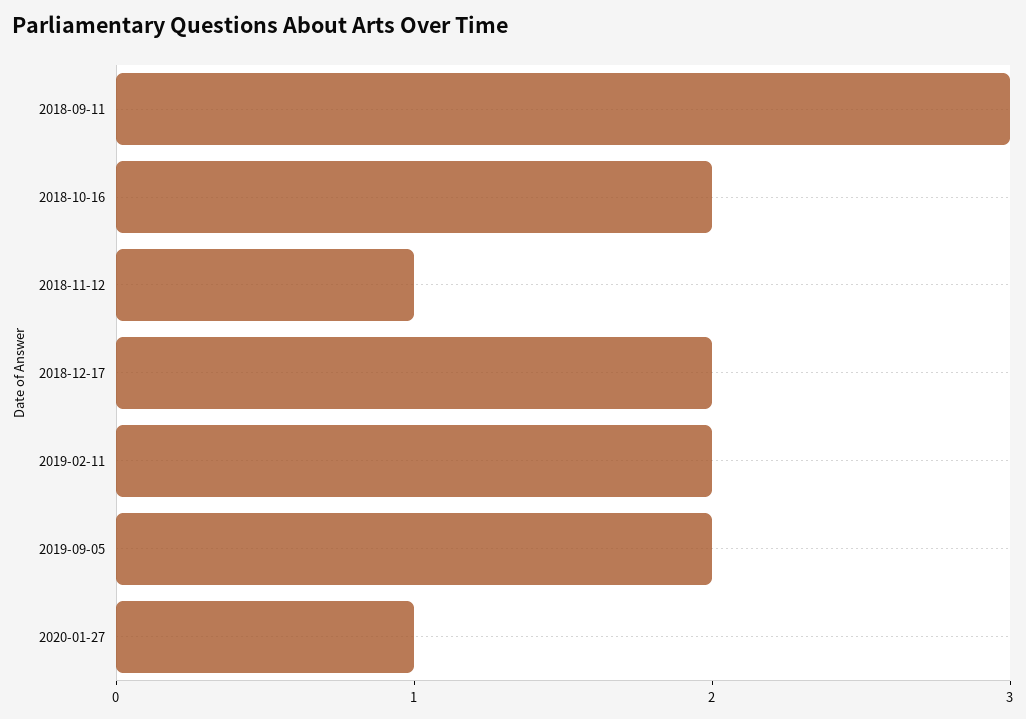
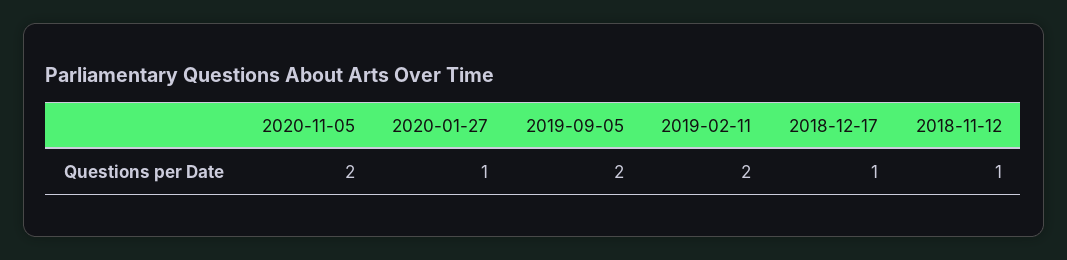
2018-09-11: 3 -> none
2018-10-16: 2 -> none
2018-12-17: 2 -> 1
2020-11-05: none -> 2

